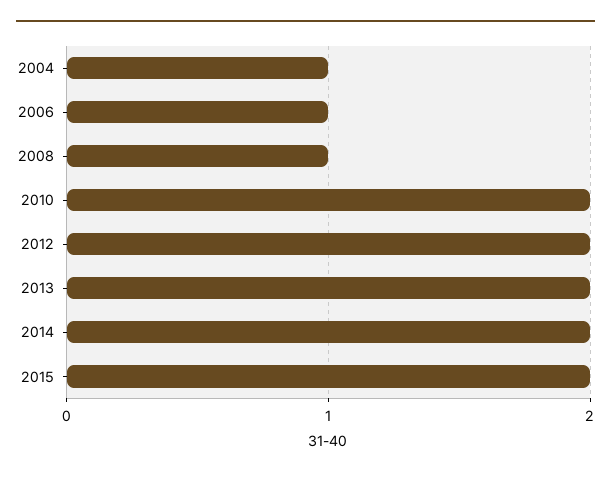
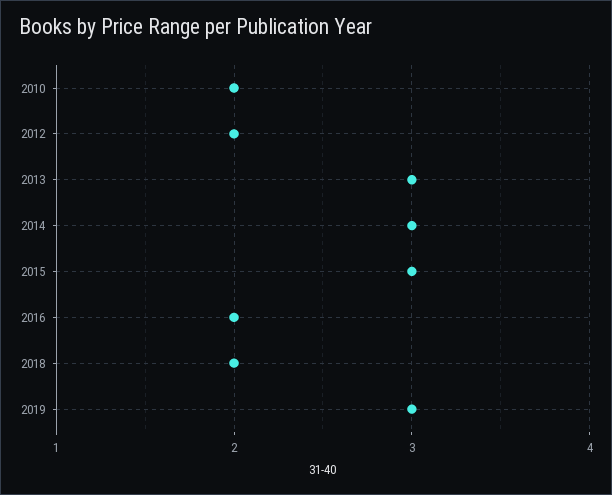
2004: 1 -> none
2006: 1 -> none
2008: 1 -> none
2013: 2 -> 3
2014: 2 -> 3
2015: 2 -> 3
2016: none -> 2
2018: none -> 2
2019: none -> 3

